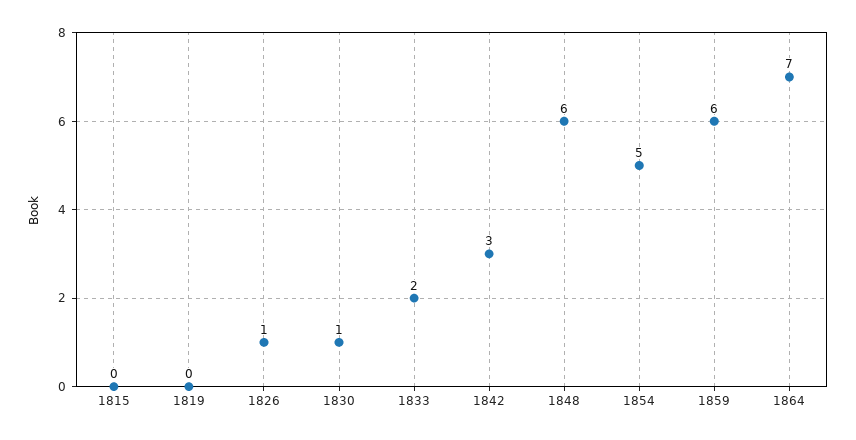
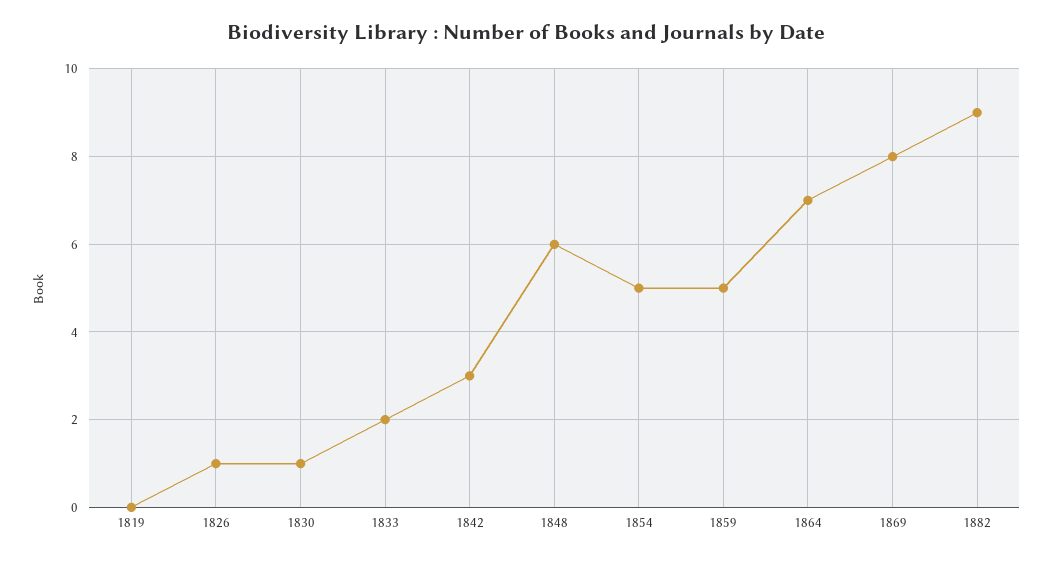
1815: 0 -> none
1859: 6 -> 5
1869: none -> 8
1882: none -> 9

